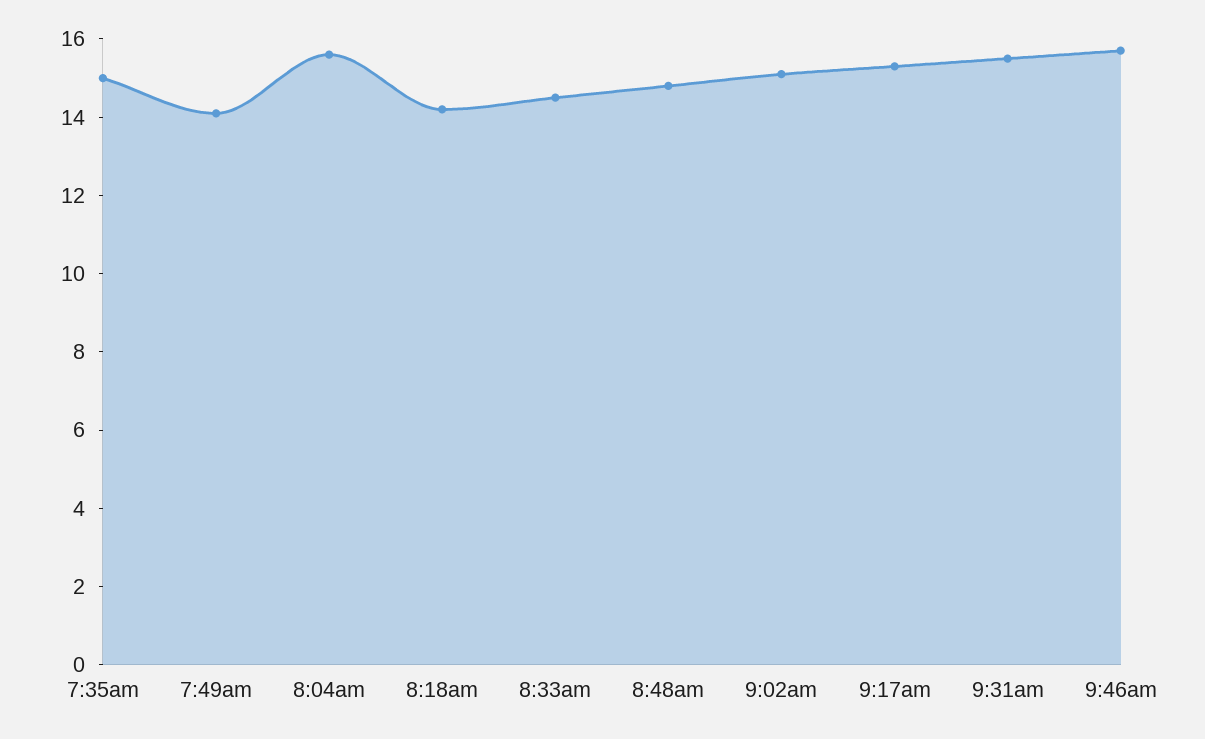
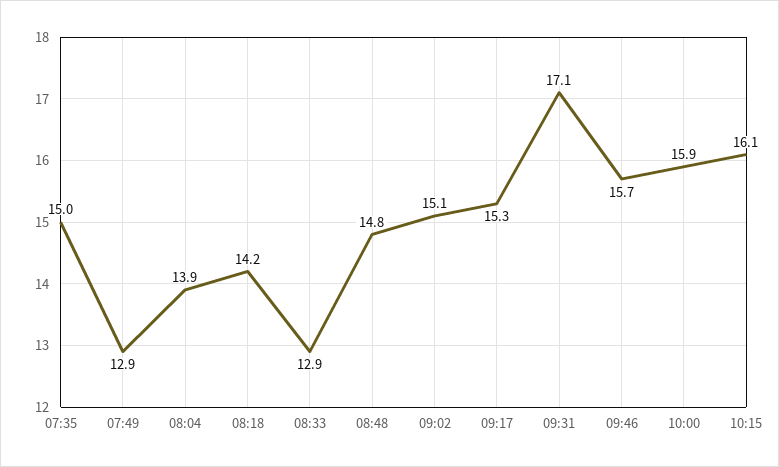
7:49am: 14 -> 12.9
8:04am: 15.5 -> 13.9
8:33am: 14.5 -> 12.9
9:31am: 15.5 -> 17.1
10:00: none -> 15.9
10:15: none -> 16.1

